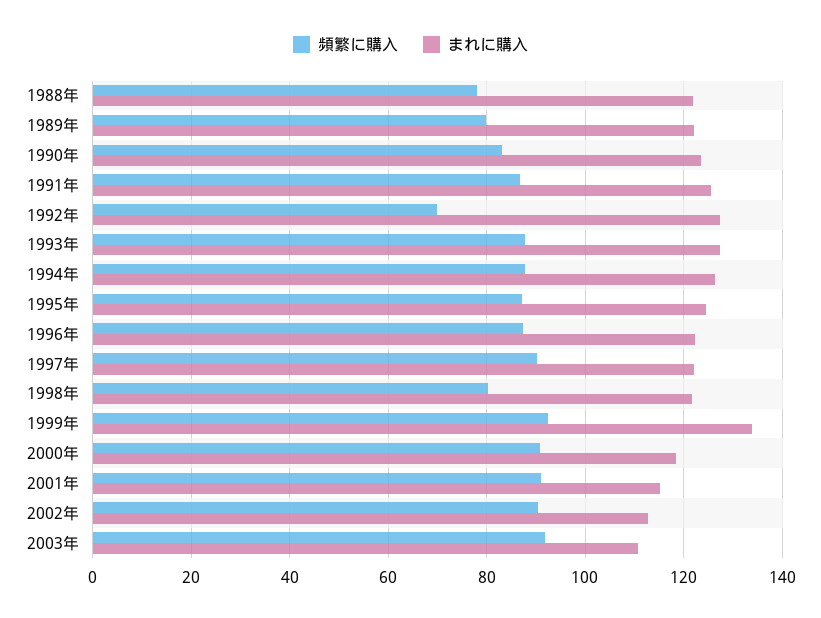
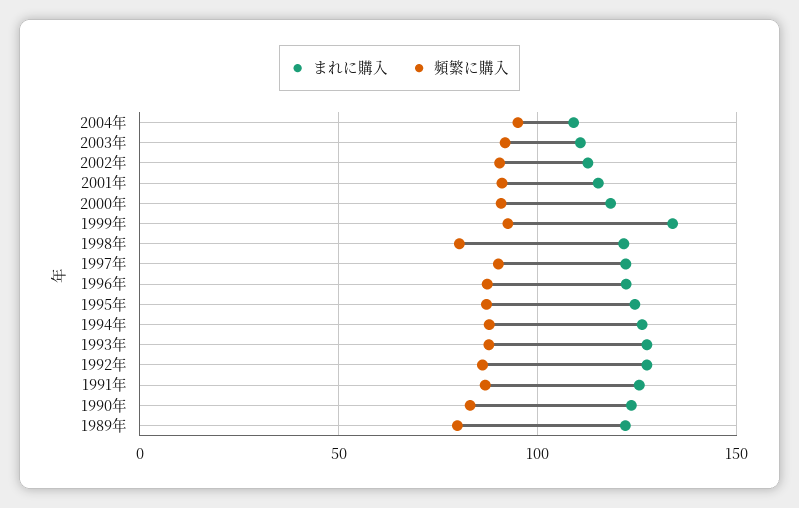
頻繁に購入, 1988年: 78 -> none
まれに購入, 1988年: 122 -> none
頻繁に購入, 1992年: 70 -> 85
まれに購入, 2004年: none -> 110
頻繁に購入, 2004年: none -> 95

